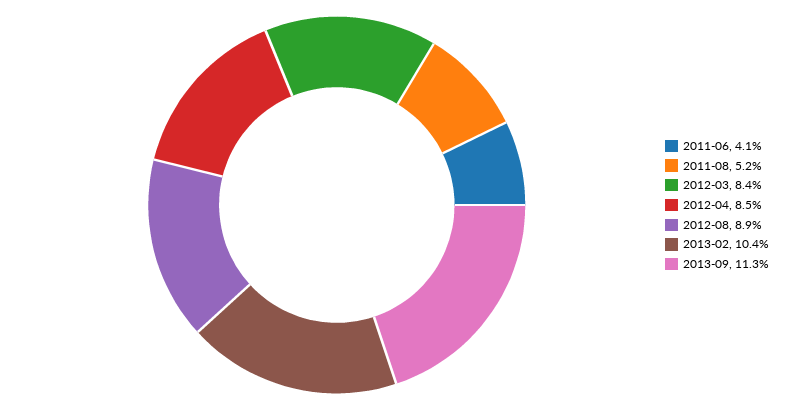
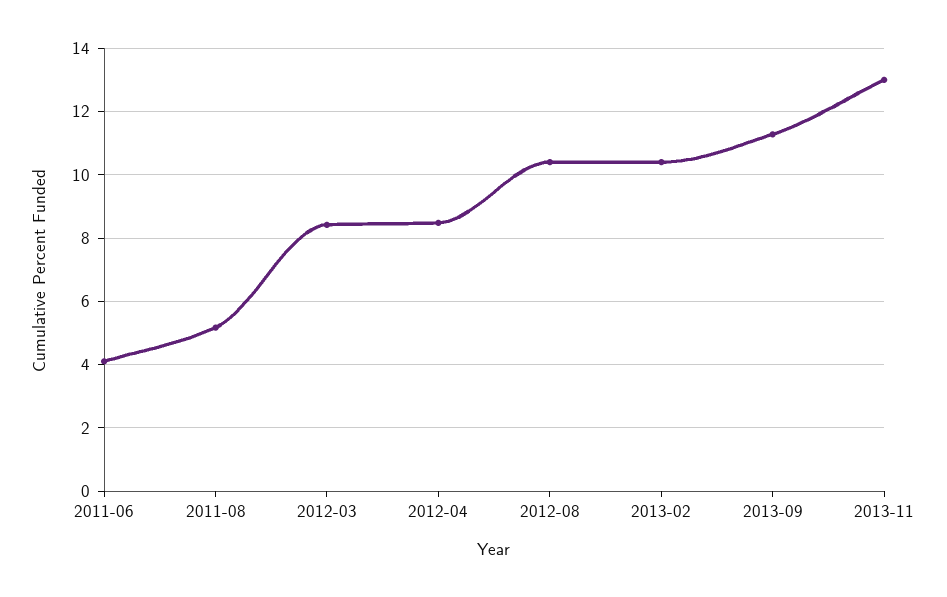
2012-08: 8.9 -> 10.4
2013-11: none -> 13

